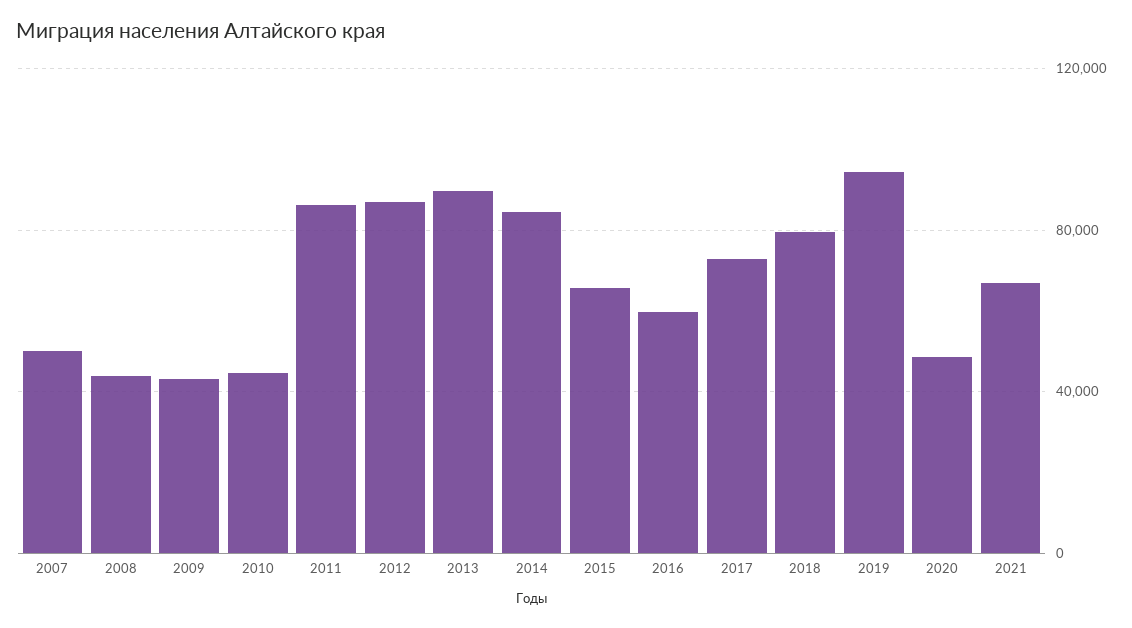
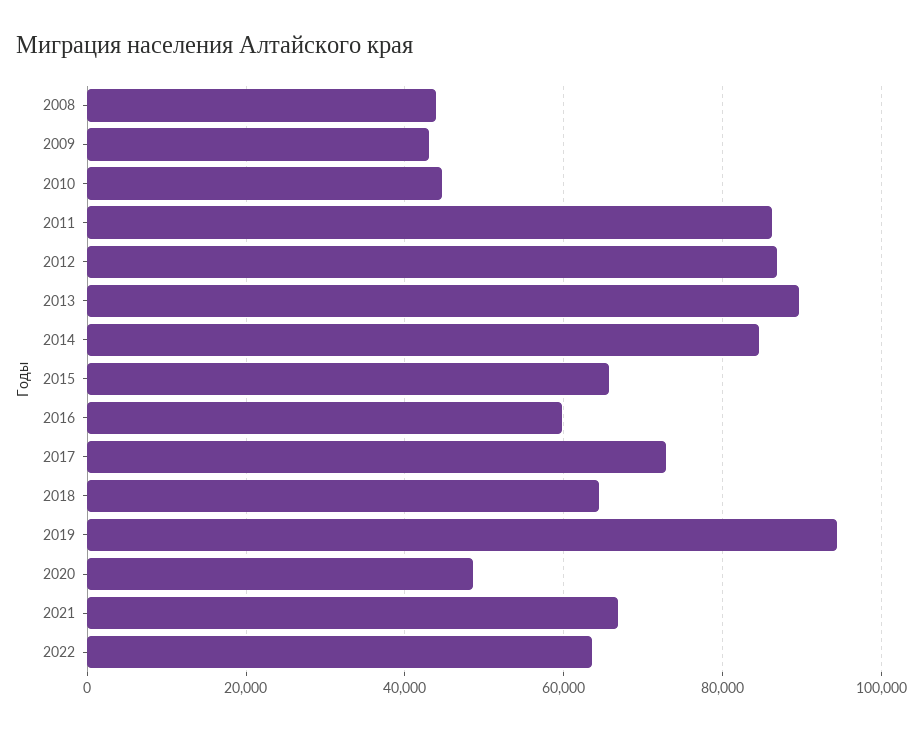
2007: 50000 -> none
2018: 80000 -> 64000
2022: none -> 64000

